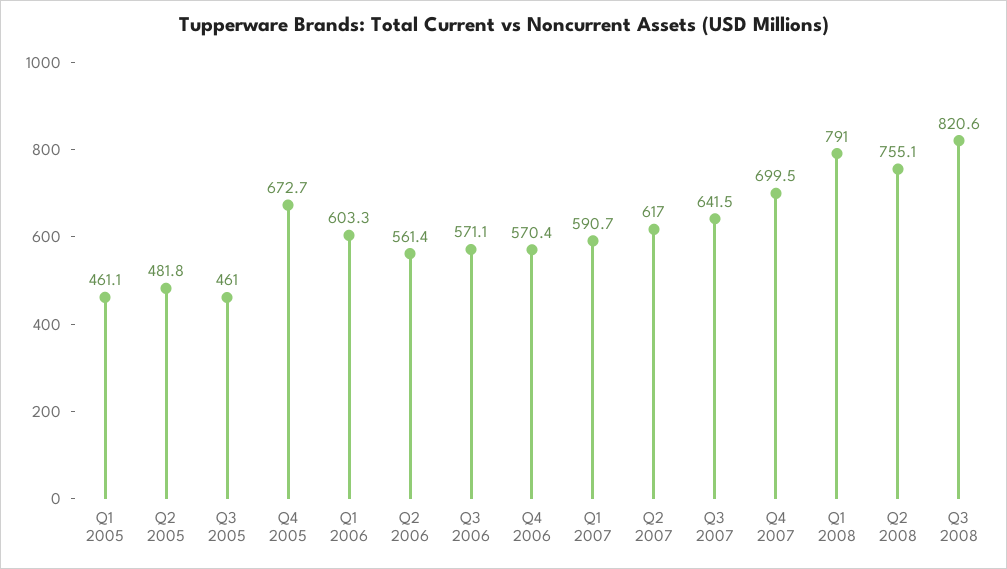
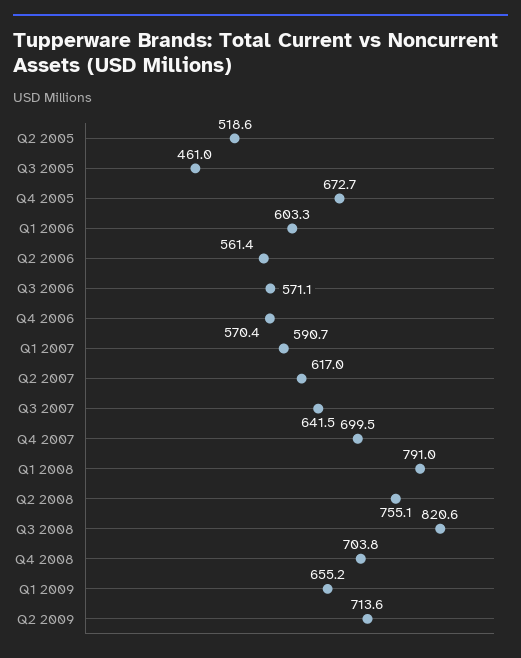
Q1 2005: 461.1 -> none
Q2 2005: 481.8 -> 518.6
Q4 2008: none -> 703.8
Q1 2009: none -> 655.2
Q2 2009: none -> 713.6

